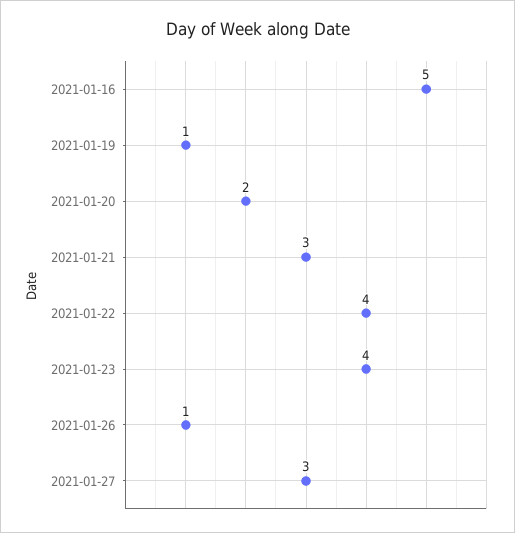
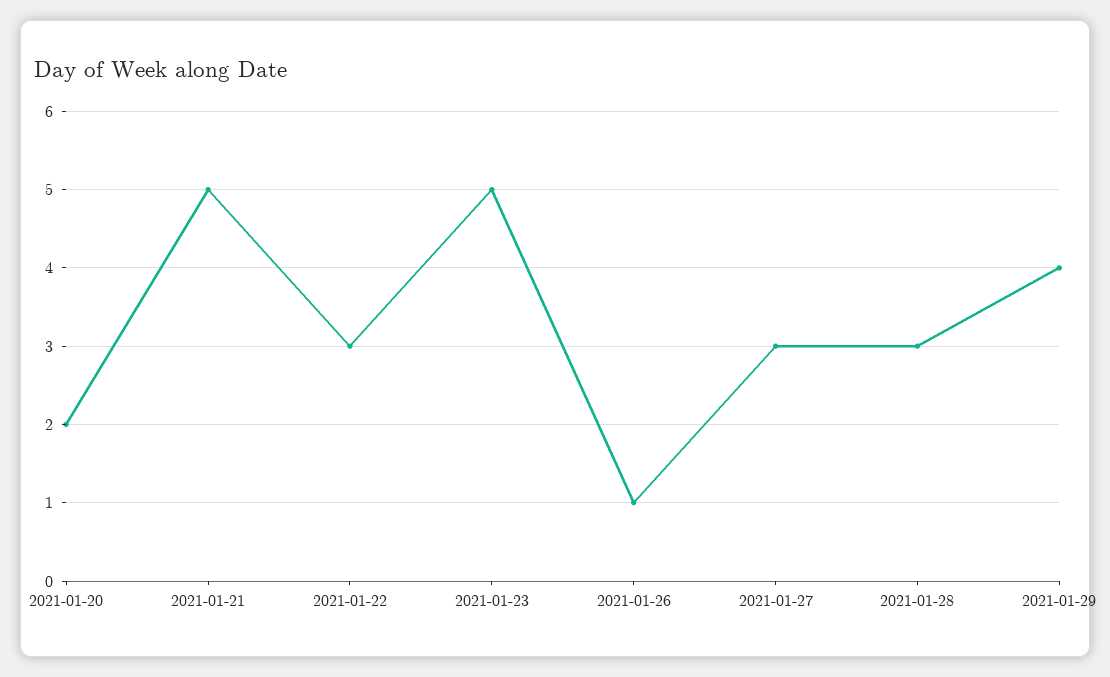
2021-01-16: 5 -> none
2021-01-19: 1 -> none
2021-01-21: 3 -> 5
2021-01-22: 4 -> 3
2021-01-23: 4 -> 5
2021-01-28: none -> 3
2021-01-29: none -> 4

